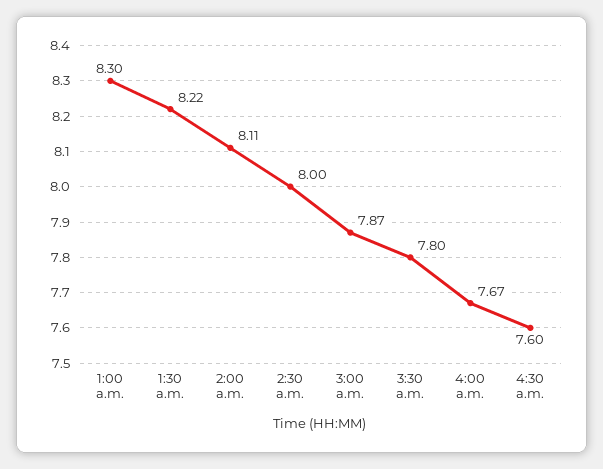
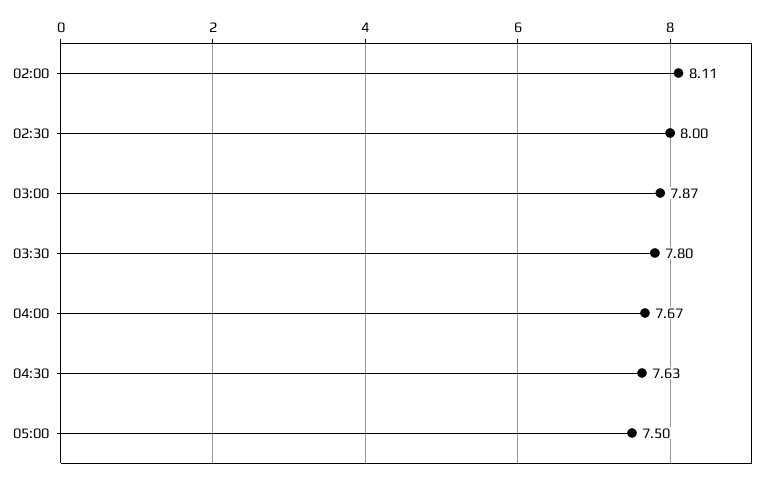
1:00 a.m.: 8.3 -> none
1:30 a.m.: 8.22 -> none
4:30 a.m.: 7.6 -> 7.63
05:00: none -> 7.5

